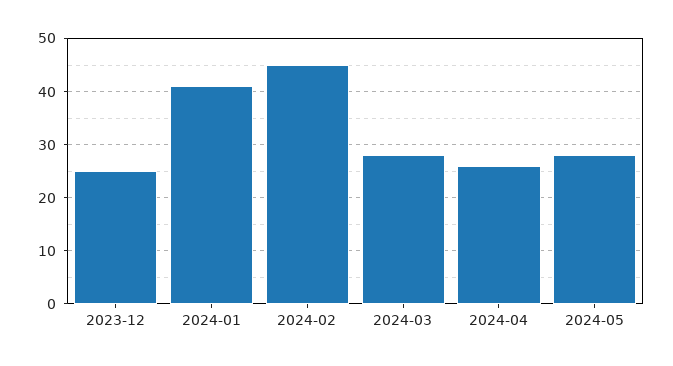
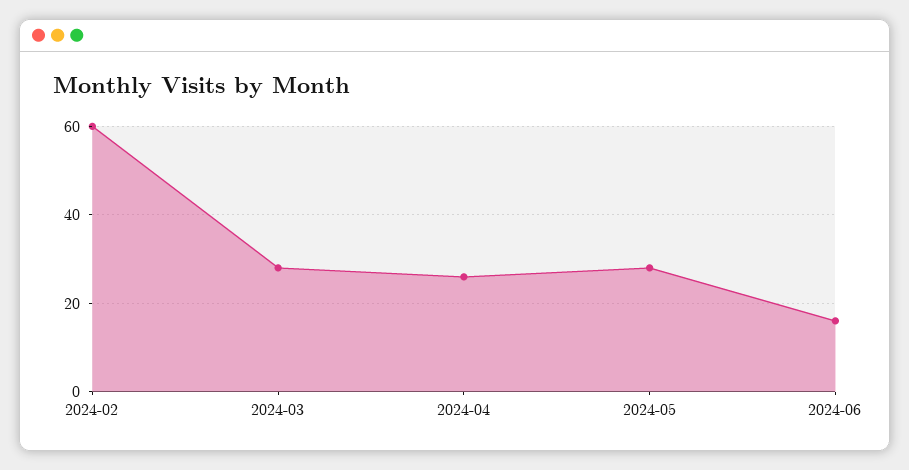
2023-12: 25 -> none
2024-01: 40 -> none
2024-02: 45 -> 60
2024-06: none -> 15

